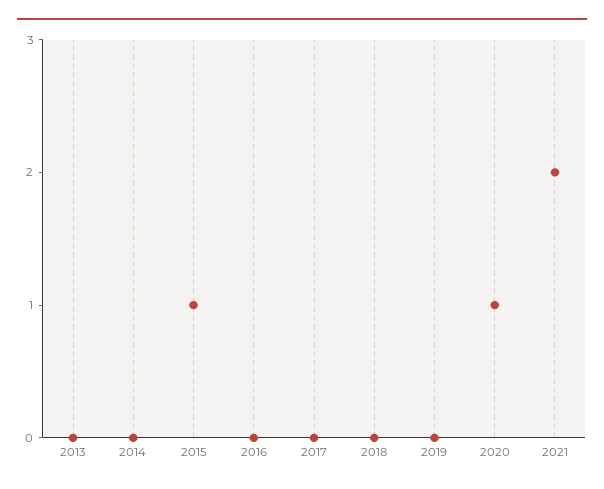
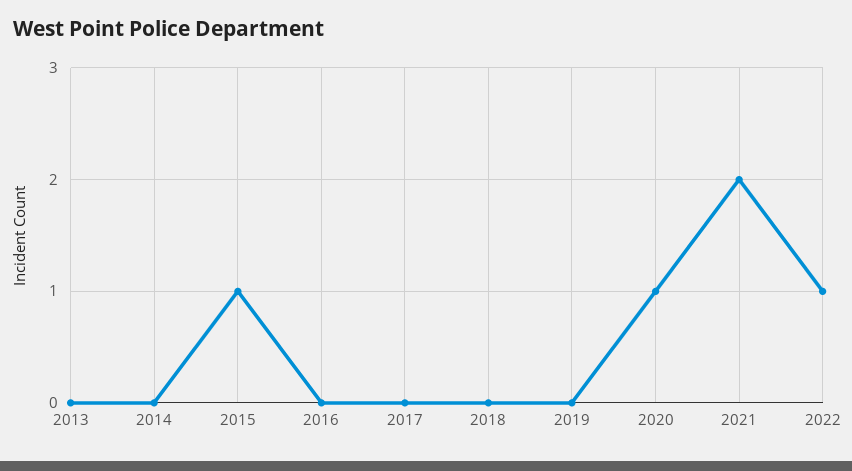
2022: none -> 1

